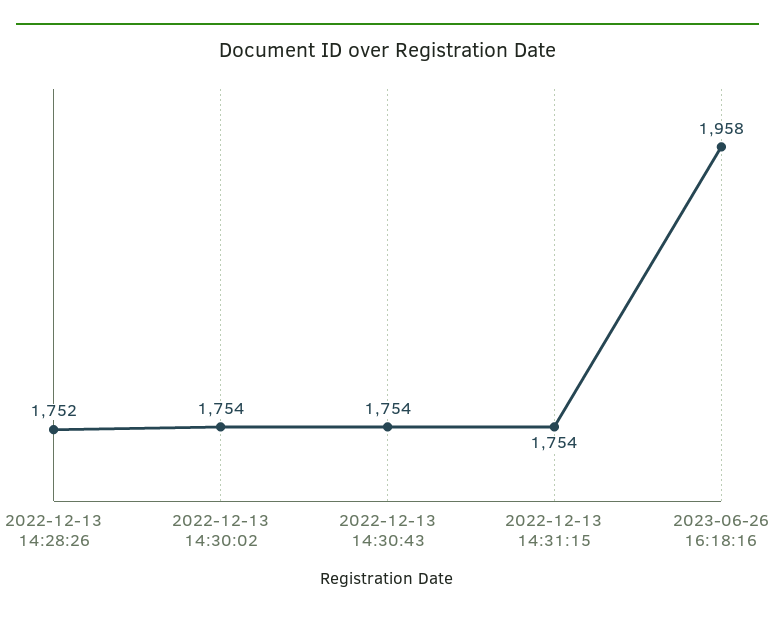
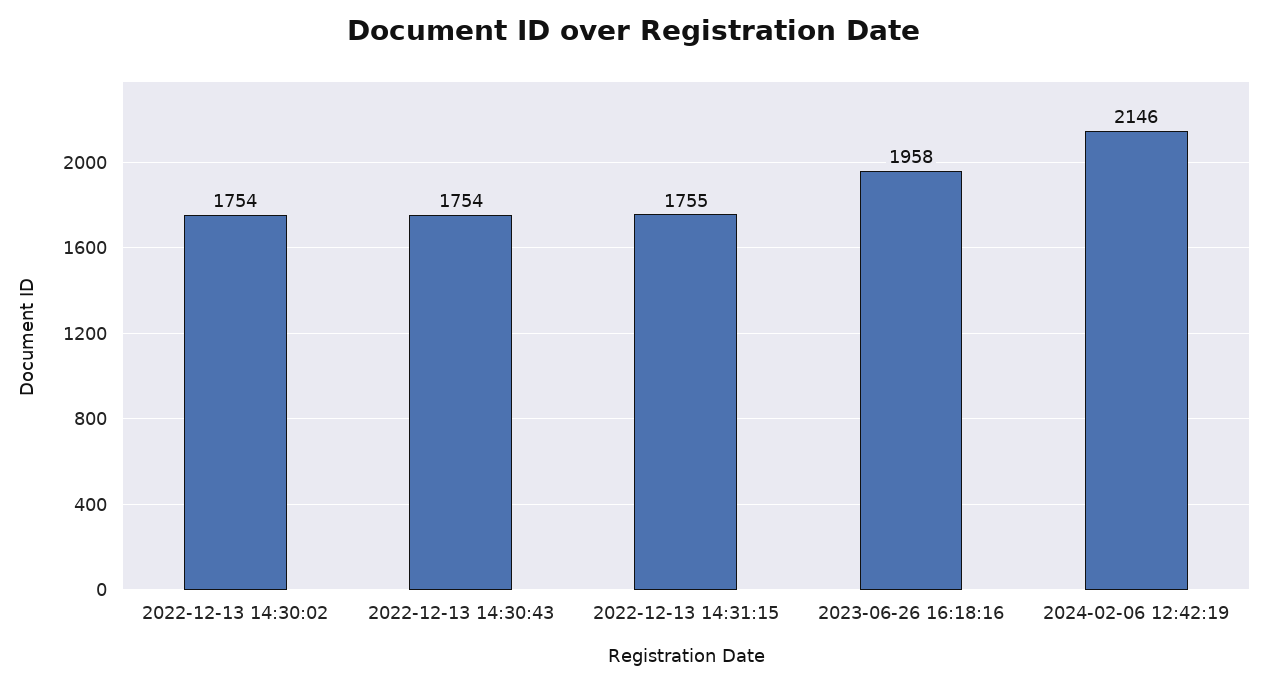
2022-12-13 14:28:26: 1752 -> none
2022-12-13 14:31:15: 1754 -> 1755
2024-02-06 12:42:19: none -> 2146

